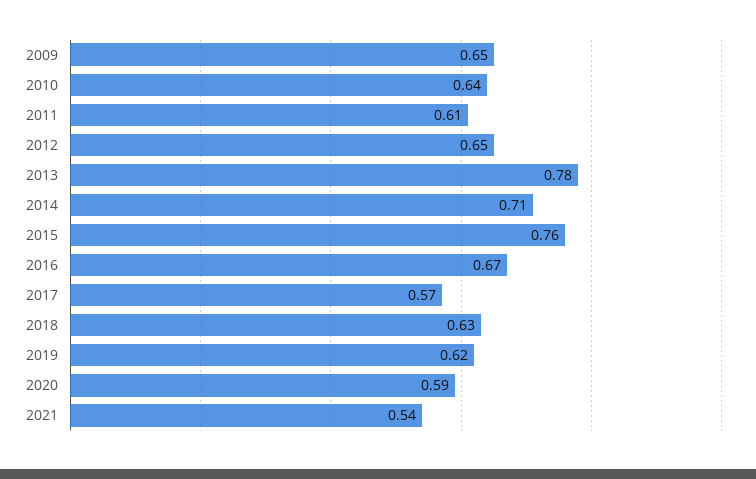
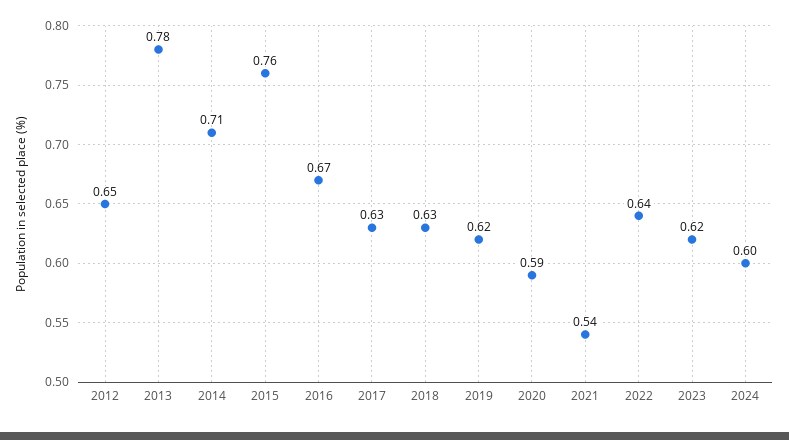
2009: 0.65 -> none
2010: 0.64 -> none
2011: 0.61 -> none
2017: 0.57 -> 0.63
2022: none -> 0.64
2023: none -> 0.62
2024: none -> 0.6

